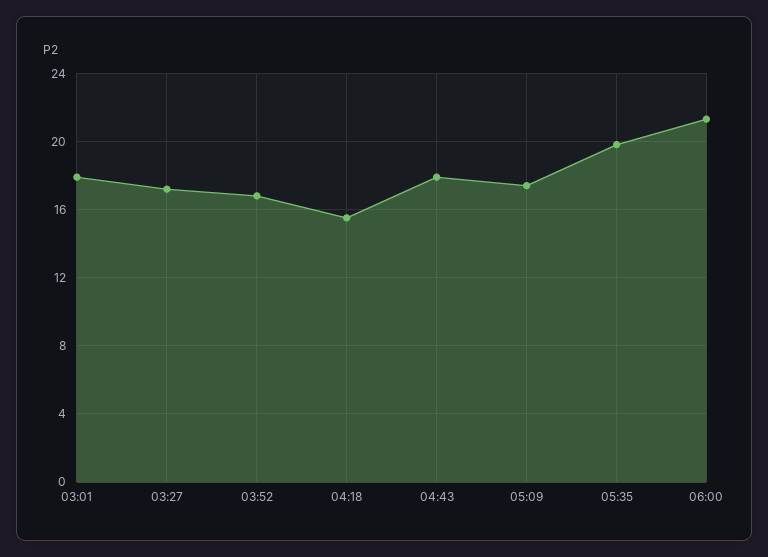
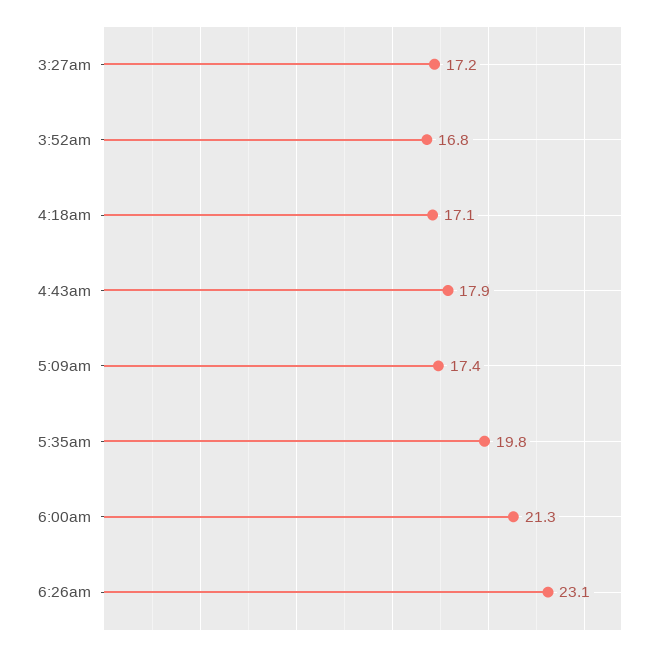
03:01: 18 -> none
04:18: 15.5 -> 17.1
6:26am: none -> 23.1

